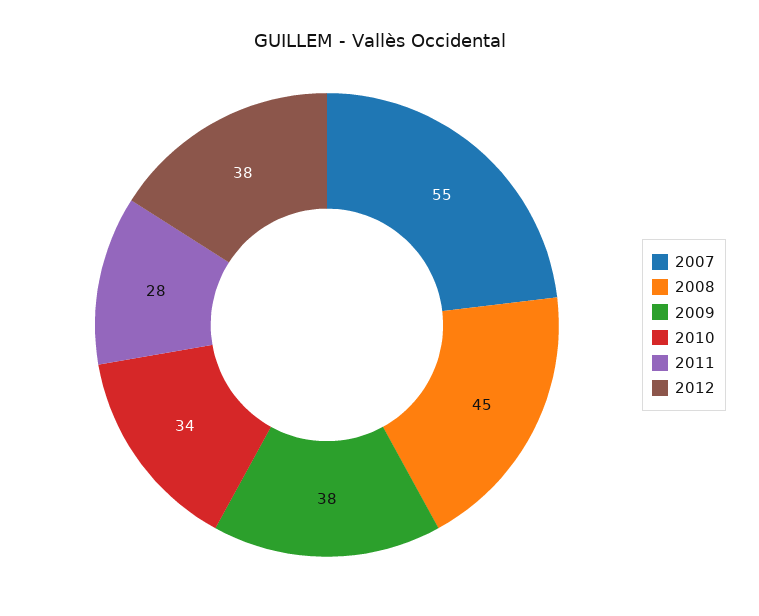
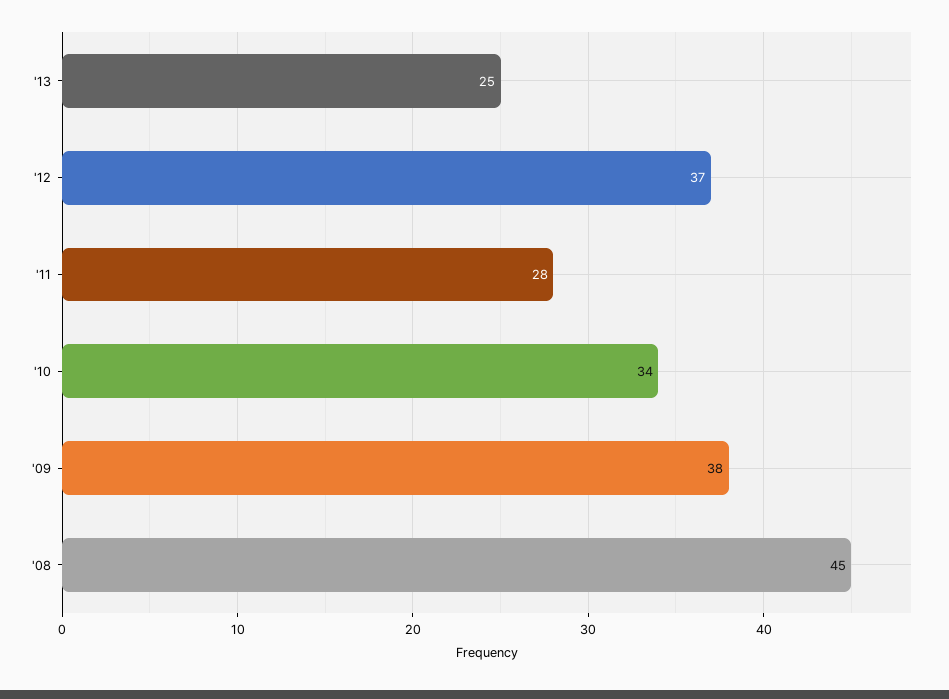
2007: 55 -> none
2012: 38 -> 37
'13: none -> 25

